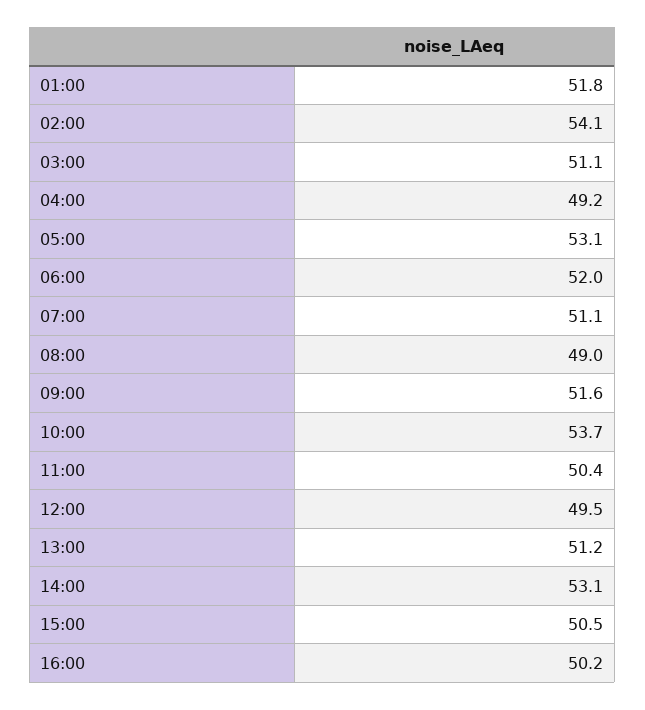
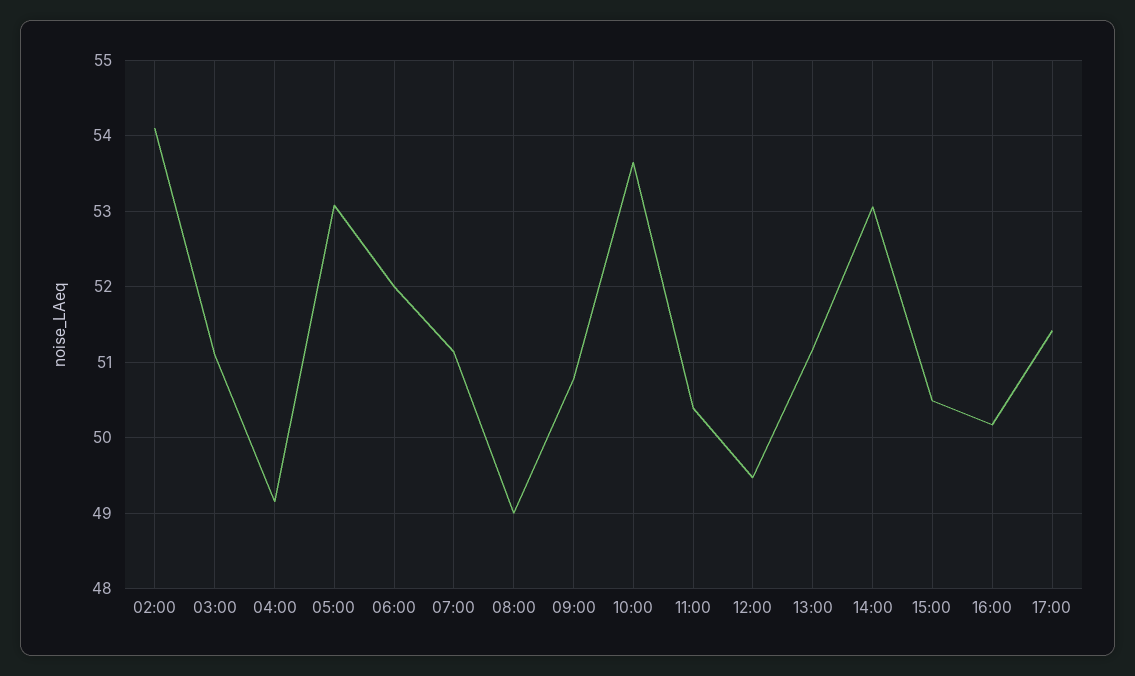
01:00: 51.8 -> none
09:00: 51.6 -> 50.8
17:00: none -> 51.4

